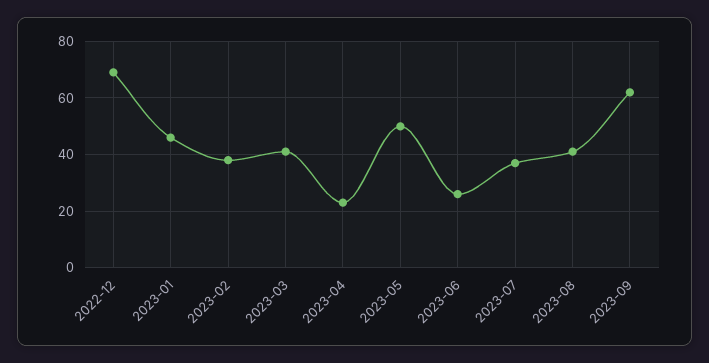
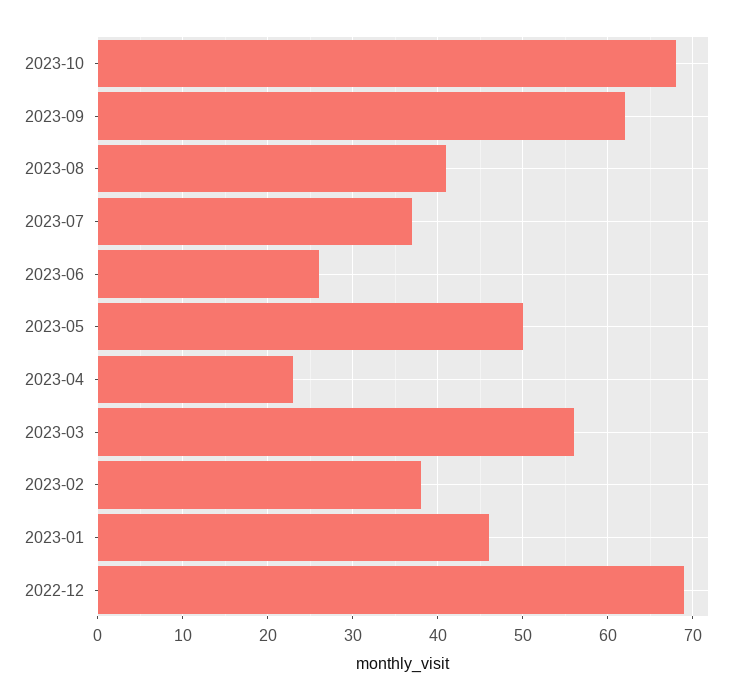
2023-03: 40 -> 56
2023-10: none -> 68

